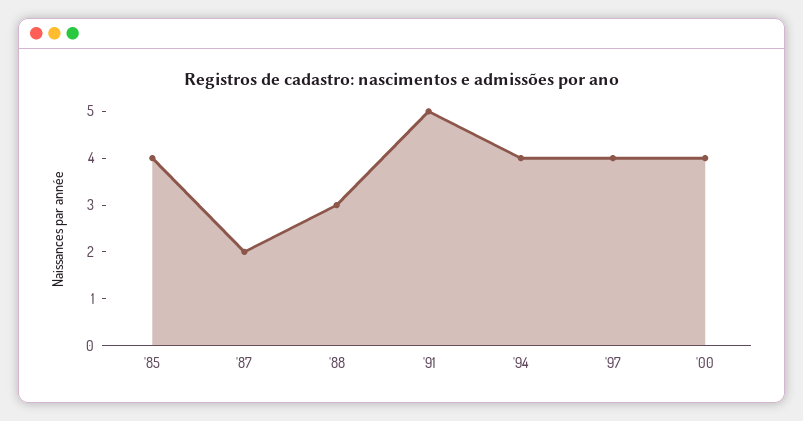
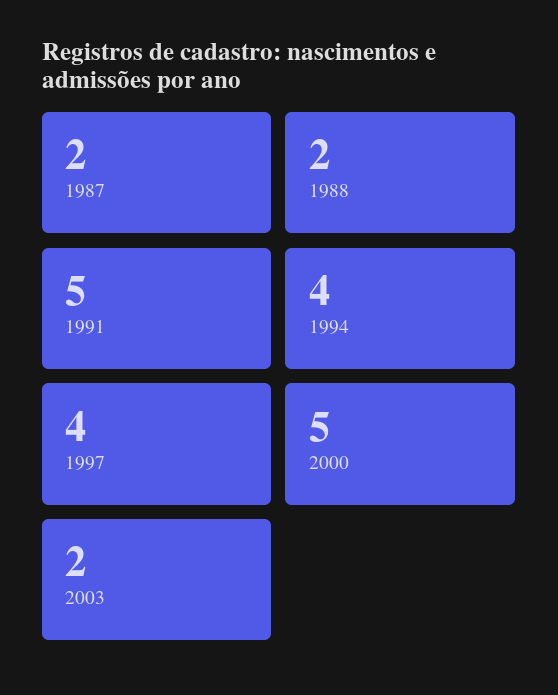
'85: 4 -> none
'88: 3 -> 2
'00: 4 -> 5
2003: none -> 2

